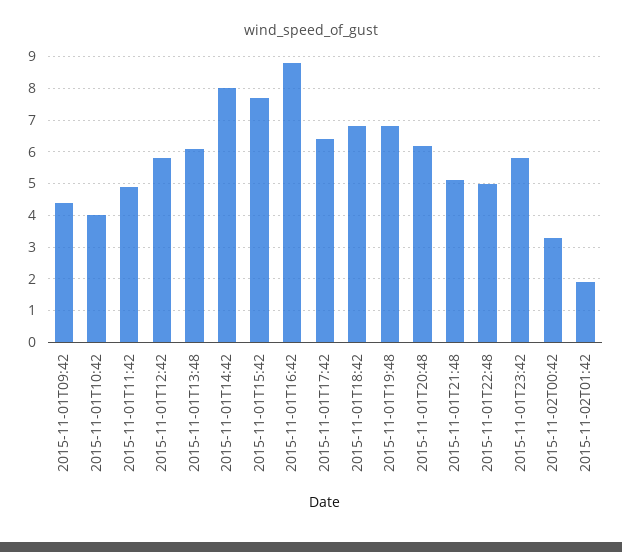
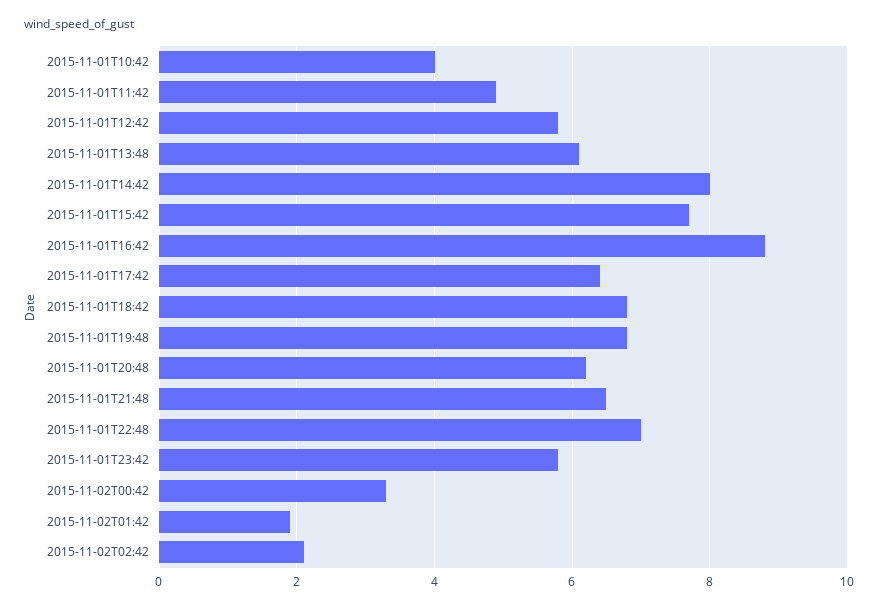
2015-11-01T09:42: 4.5 -> none
2015-11-01T21:48: 5 -> 6.5
2015-11-01T22:48: 5 -> 7
2015-11-02T02:42: none -> 2

